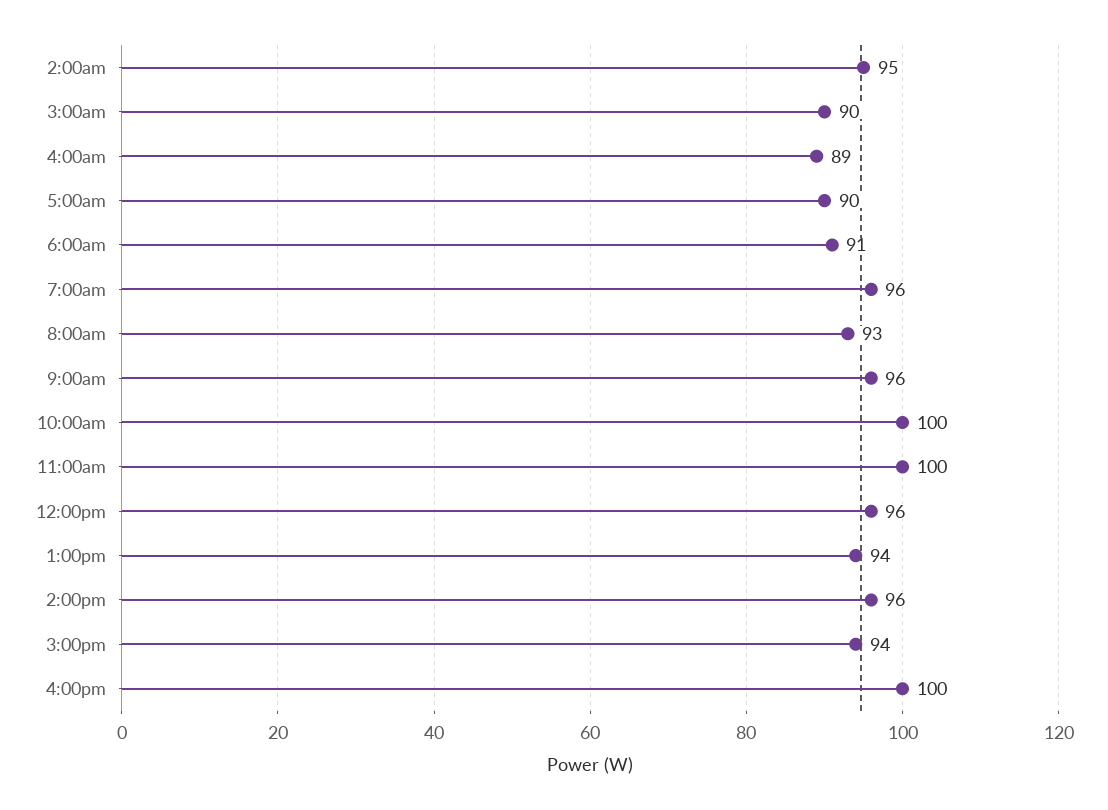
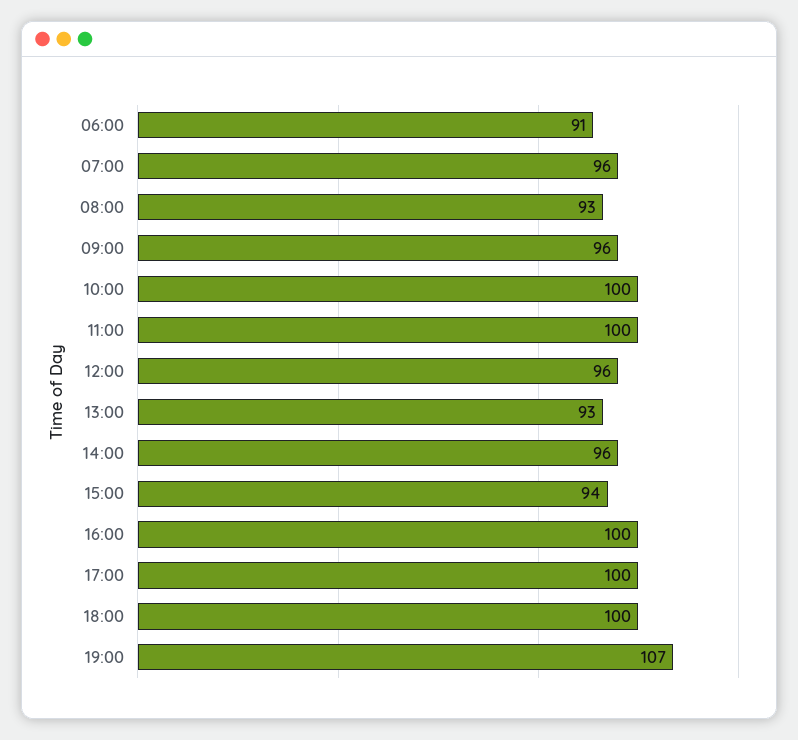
2:00am: 95 -> none
3:00am: 90 -> none
4:00am: 89 -> none
5:00am: 90 -> none
1:00pm: 94 -> 93
17:00: none -> 100
18:00: none -> 100
19:00: none -> 107

